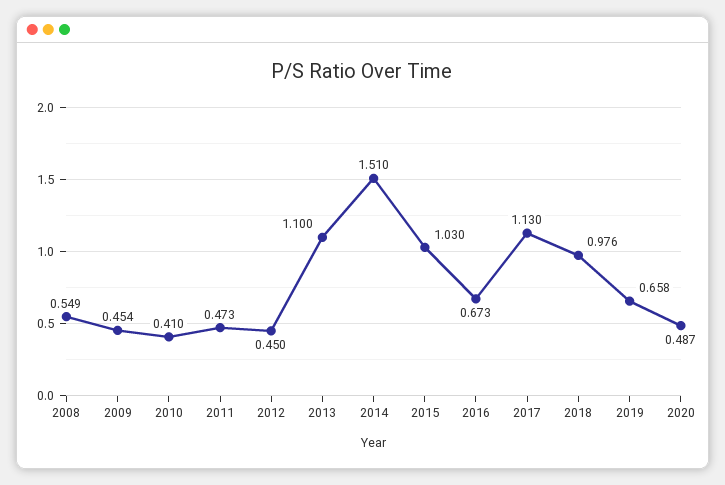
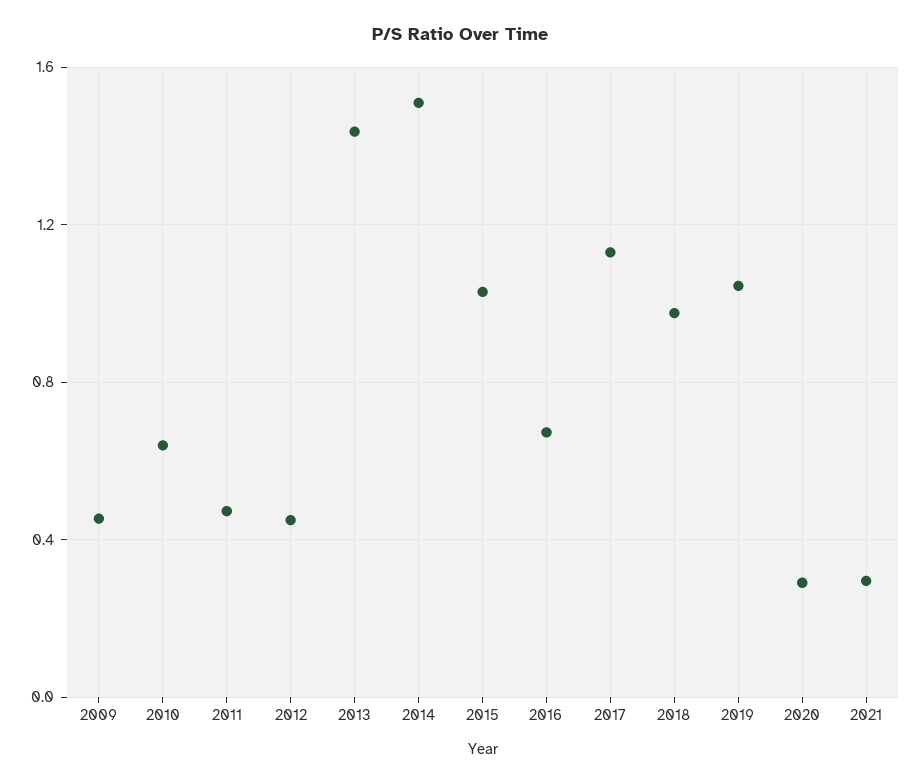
2008: 0.549 -> none
2010: 0.41 -> 0.65
2013: 1.1 -> 1.45
2019: 0.658 -> 1.05
2020: 0.487 -> 0.3
2021: none -> 0.3

